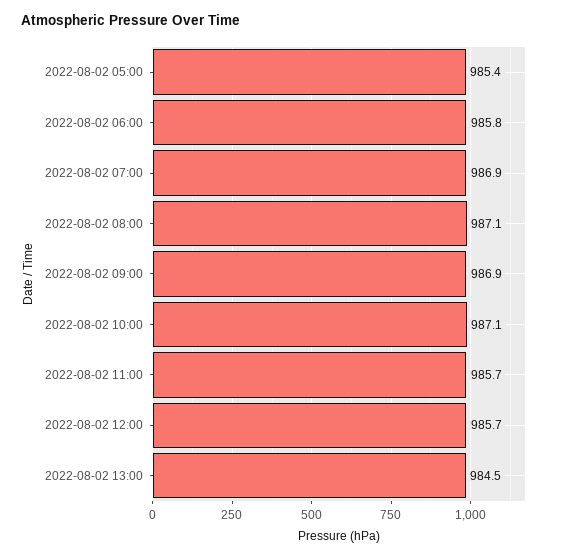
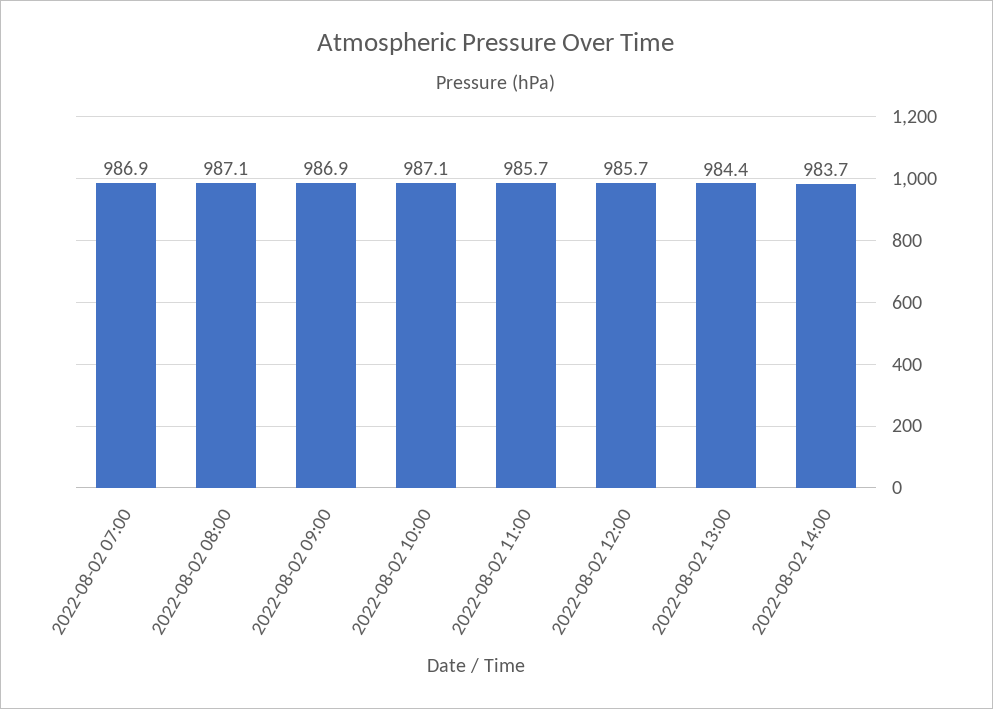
2022-08-02 05:00: 985.4 -> none
2022-08-02 06:00: 985.8 -> none
2022-08-02 13:00: 984.5 -> 984.4
2022-08-02 14:00: none -> 983.7

